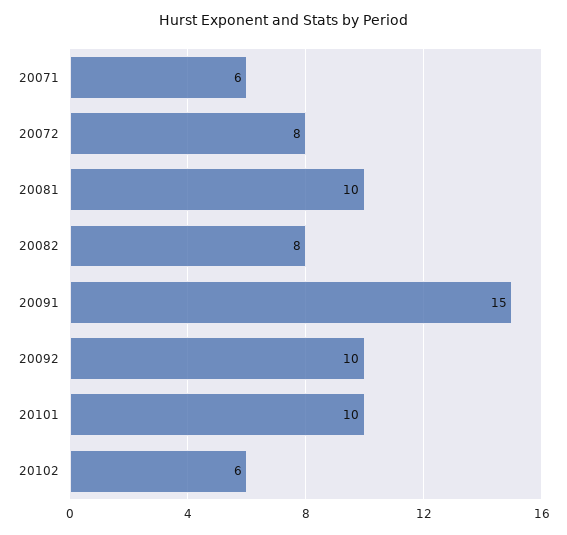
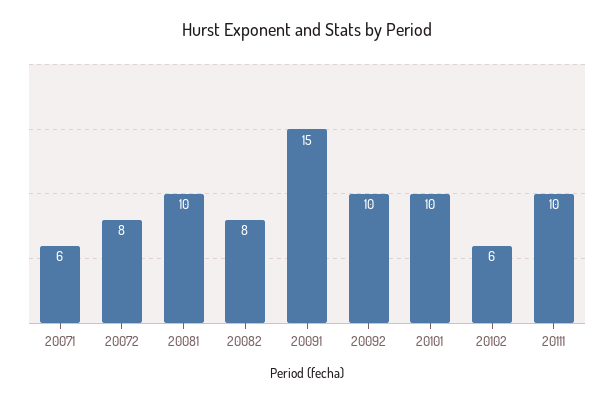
20111: none -> 10

